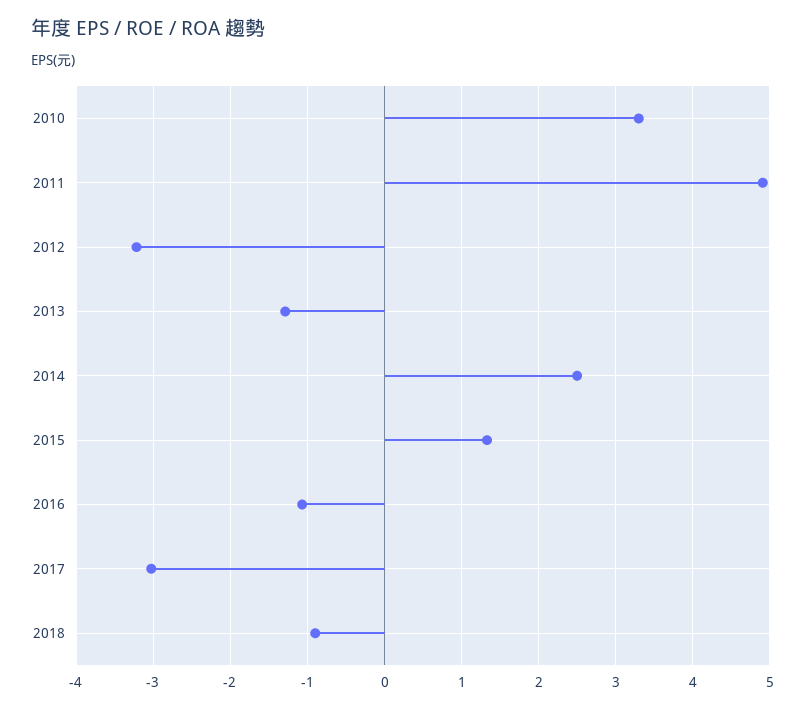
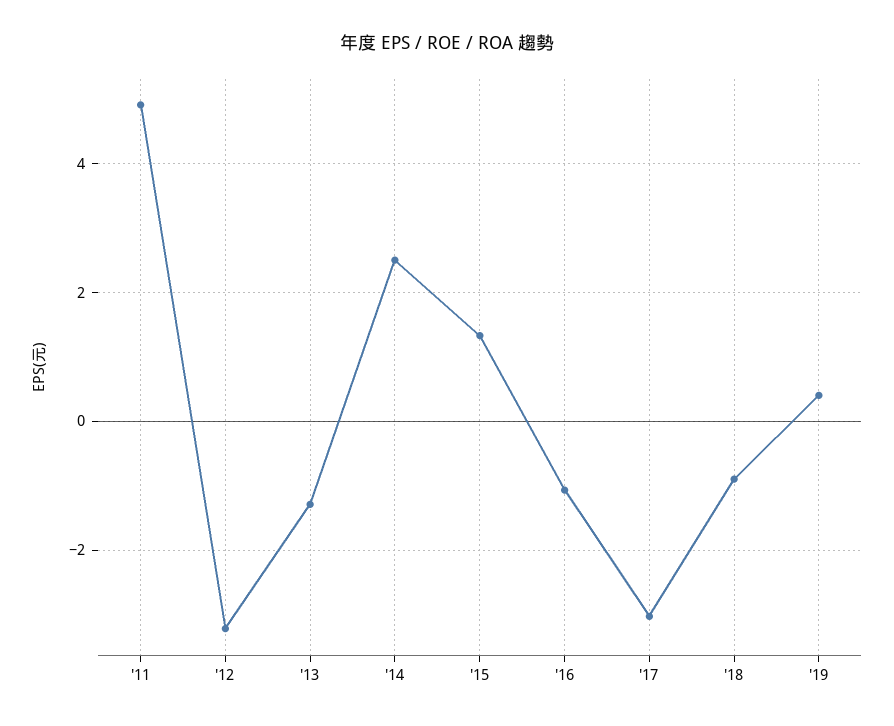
2010: 3.3 -> none
'19: none -> 0.4

